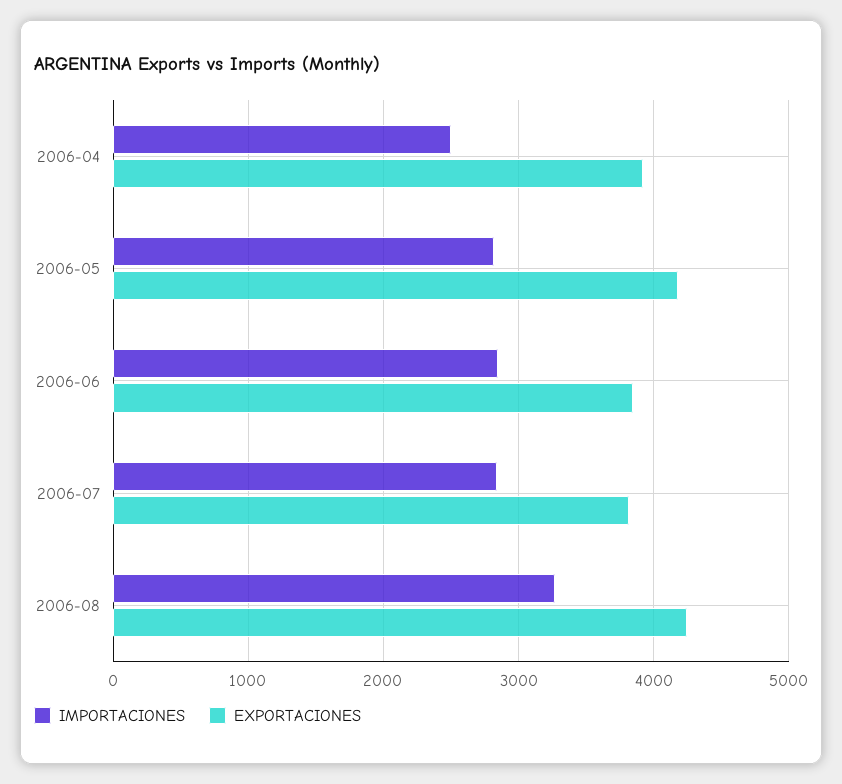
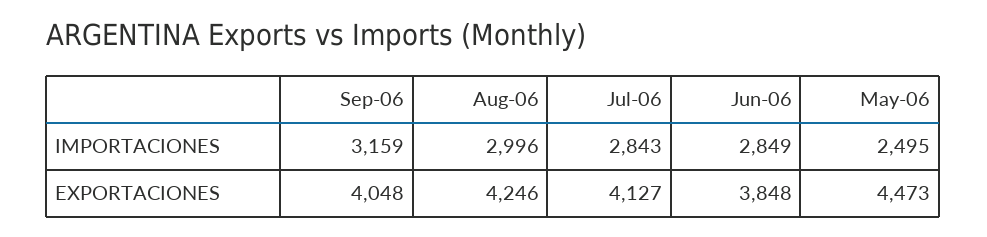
IMPORTACIONES, 2006-04: 2500 -> none
EXPORTACIONES, 2006-04: 3900 -> none
IMPORTACIONES, 2006-05: 2800 -> 2495
EXPORTACIONES, 2006-05: 4200 -> 4473
EXPORTACIONES, 2006-07: 3800 -> 4127
IMPORTACIONES, 2006-08: 3300 -> 2996
IMPORTACIONES, Sep-06: none -> 3159
EXPORTACIONES, Sep-06: none -> 4048

